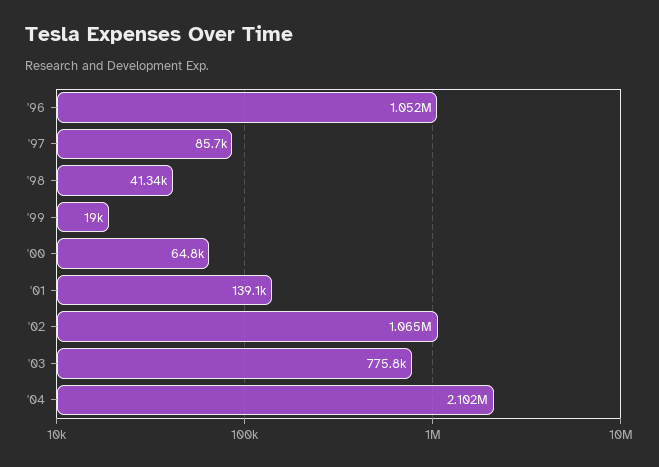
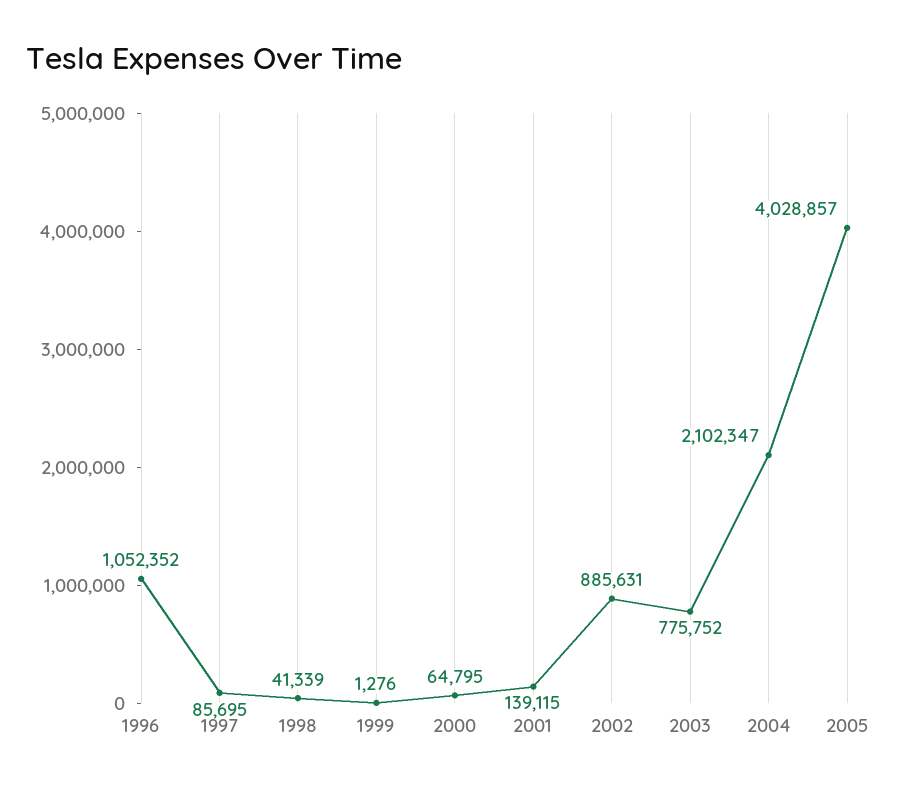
'99: 19000 -> 1276
'02: 1065000 -> 885631
2005: none -> 4028857

